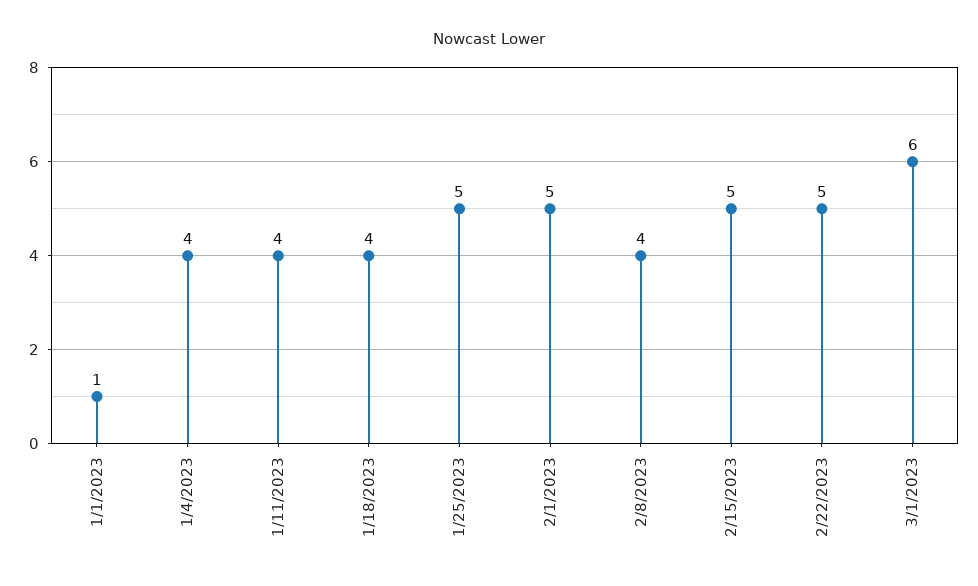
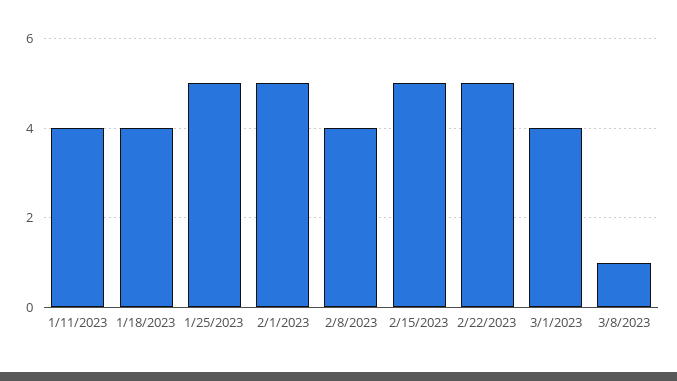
1/1/2023: 1 -> none
1/4/2023: 4 -> none
3/1/2023: 6 -> 4
3/8/2023: none -> 1

